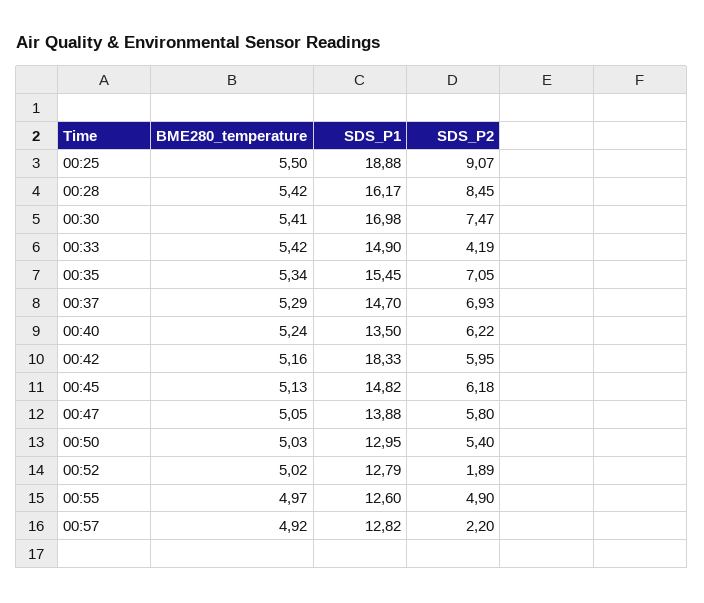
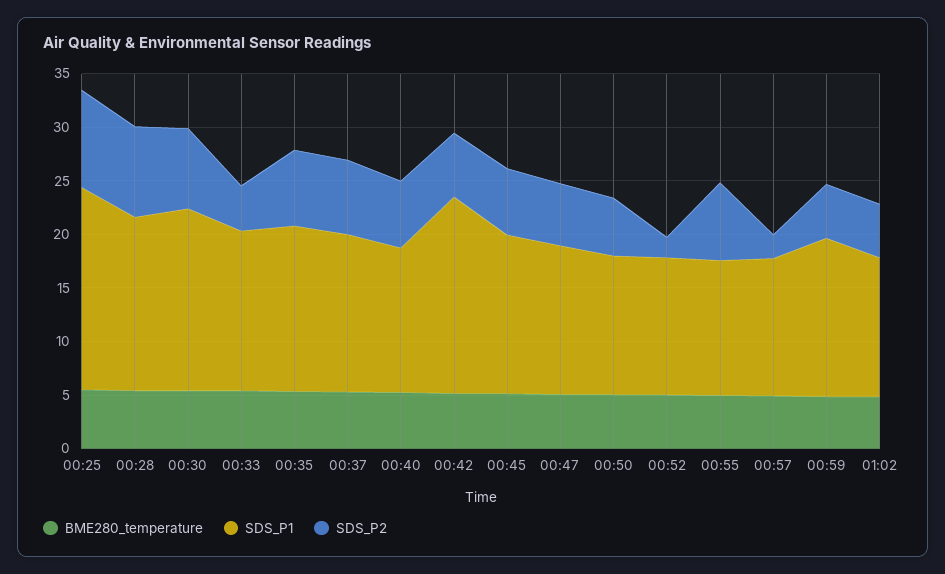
SDS_P2, 00:55: 4.9 -> 7
BME280_temperature, 00:59: none -> 5
SDS_P1, 00:59: none -> 15
SDS_P2, 00:59: none -> 5
BME280_temperature, 01:02: none -> 5
SDS_P1, 01:02: none -> 13
SDS_P2, 01:02: none -> 5

